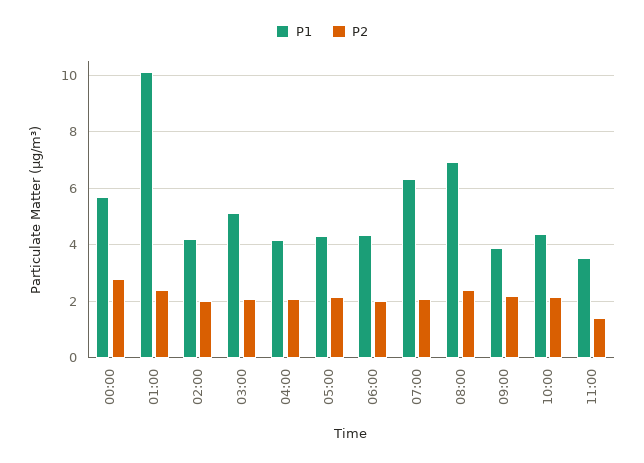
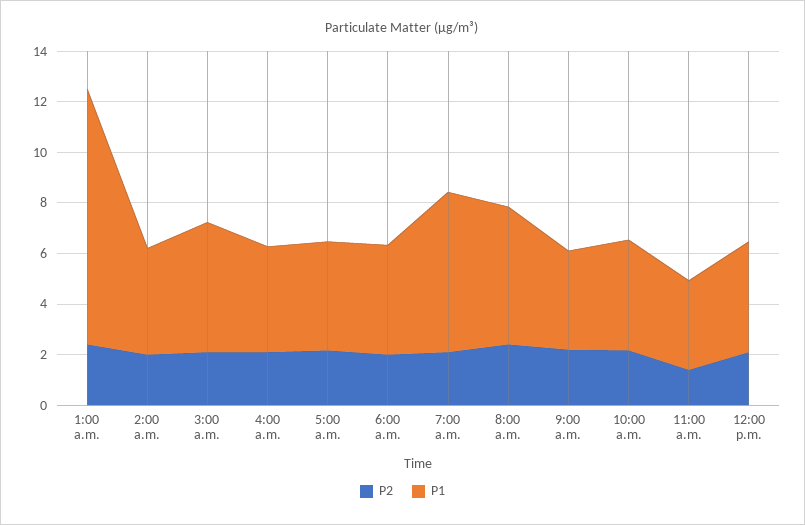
P1, 00:00: 5.75 -> none
P2, 00:00: 2.75 -> none
P1, 08:00: 7 -> 5.5
P2, 12:00 p.m.: none -> 2
P1, 12:00 p.m.: none -> 4.5

